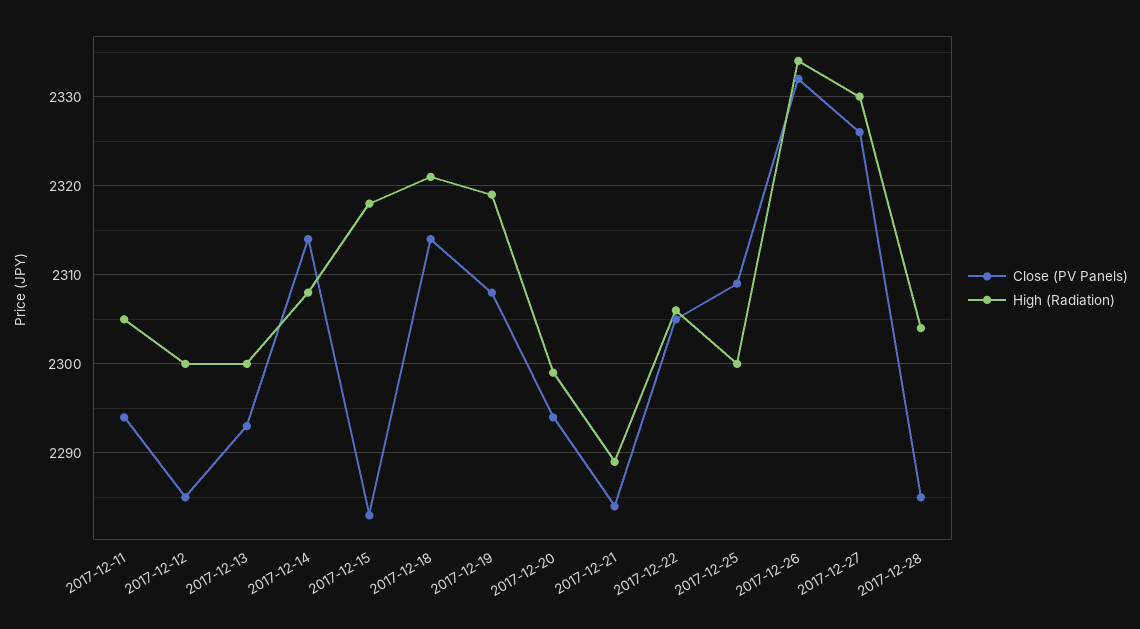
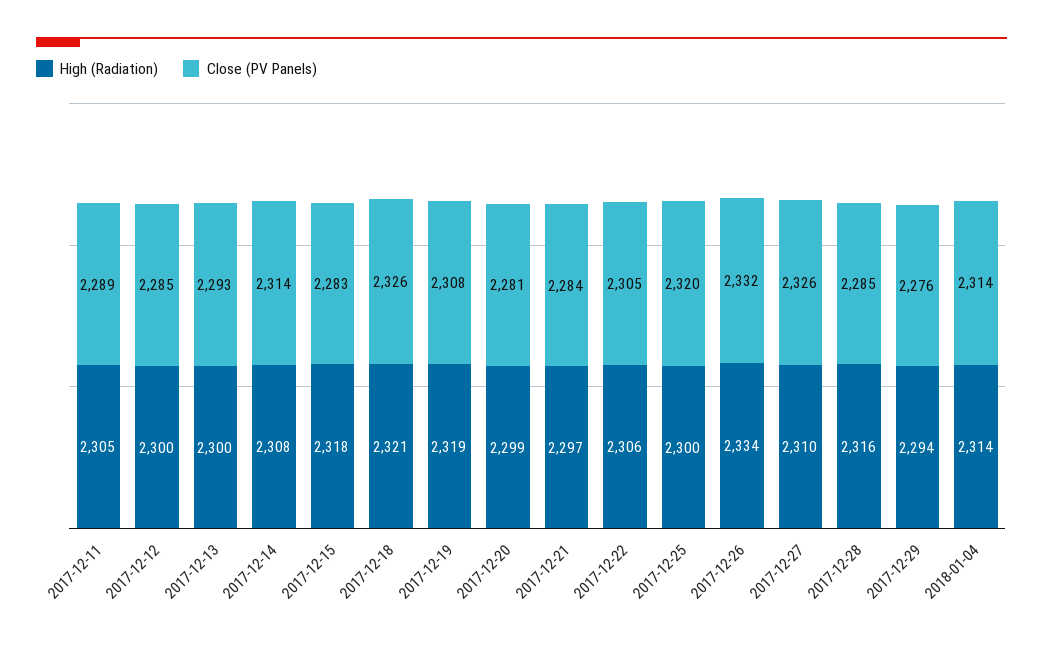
Close (PV Panels), 2017-12-11: 2294 -> 2289
Close (PV Panels), 2017-12-18: 2314 -> 2326
Close (PV Panels), 2017-12-20: 2294 -> 2281
High (Radiation), 2017-12-21: 2289 -> 2297
Close (PV Panels), 2017-12-25: 2309 -> 2320
High (Radiation), 2017-12-27: 2330 -> 2310
High (Radiation), 2017-12-28: 2304 -> 2316
High (Radiation), 2017-12-29: none -> 2294
Close (PV Panels), 2017-12-29: none -> 2276
High (Radiation), 2018-01-04: none -> 2314
Close (PV Panels), 2018-01-04: none -> 2314

